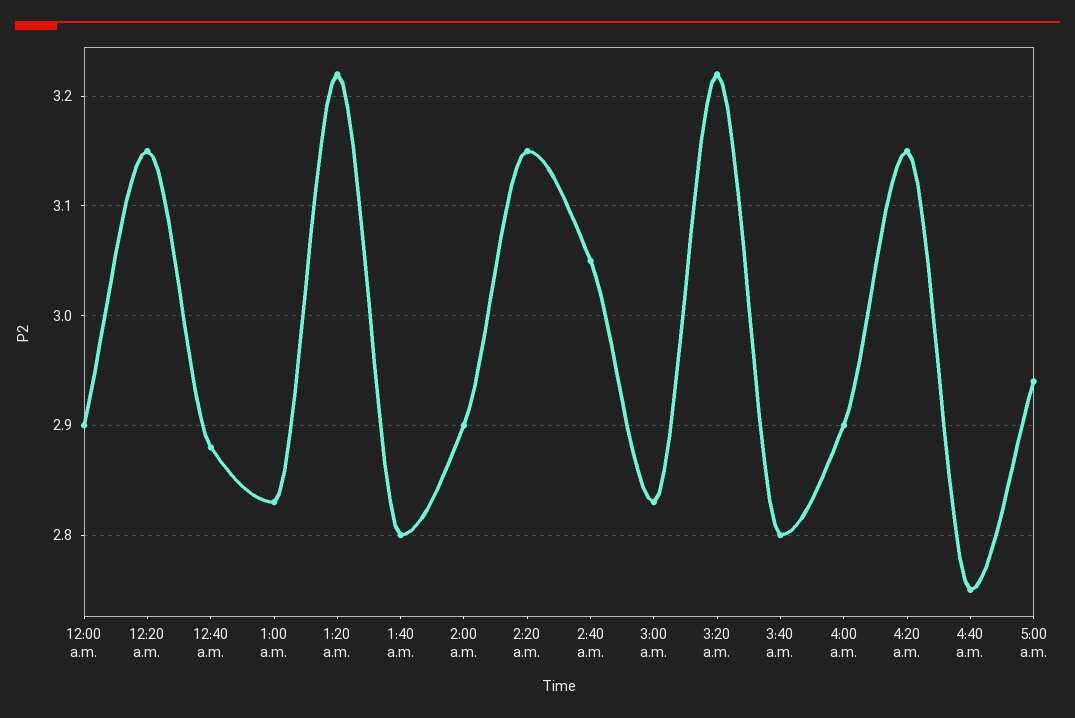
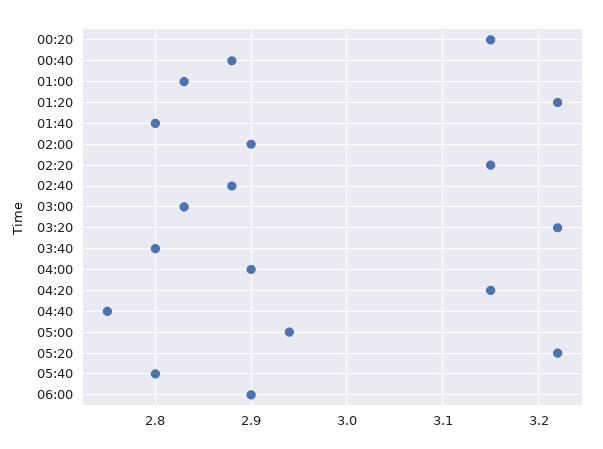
12:00 a.m.: 2.9 -> none
2:40 a.m.: 3.05 -> 2.88
05:20: none -> 3.22
05:40: none -> 2.8
06:00: none -> 2.9

